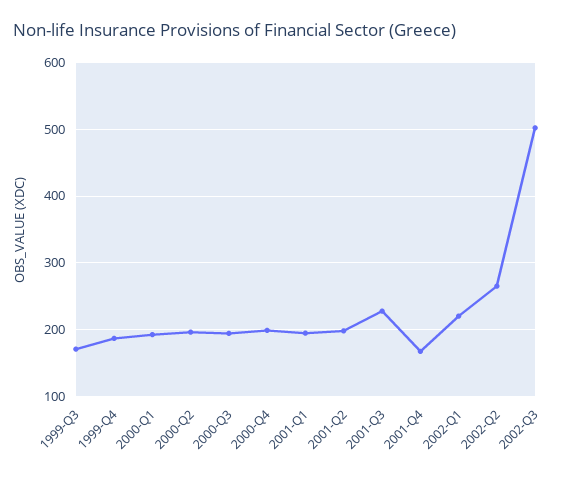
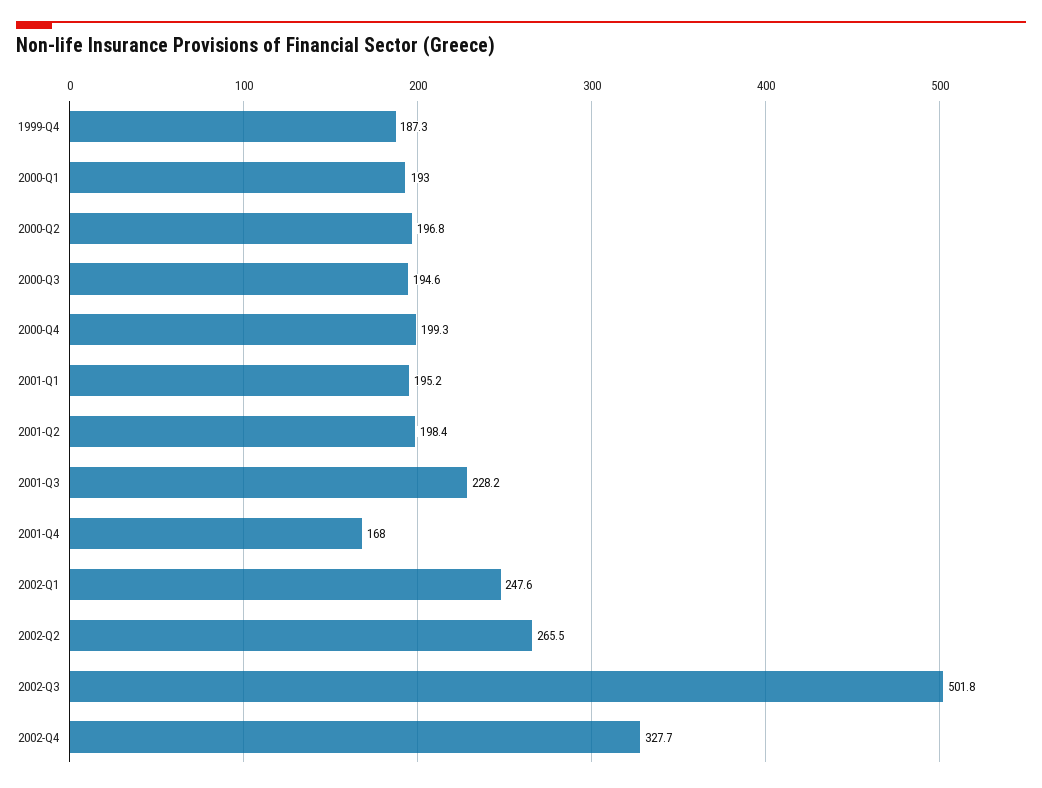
1999-Q3: 170 -> none
2002-Q1: 220 -> 247.6
2002-Q4: none -> 327.7

